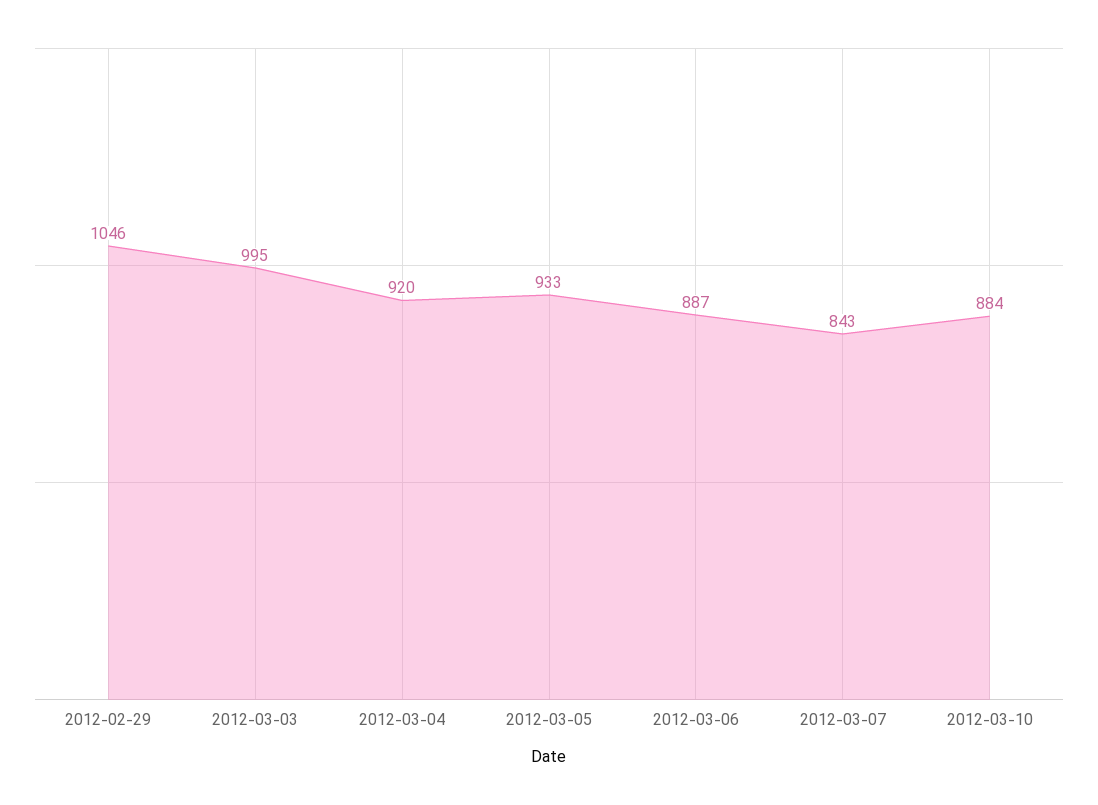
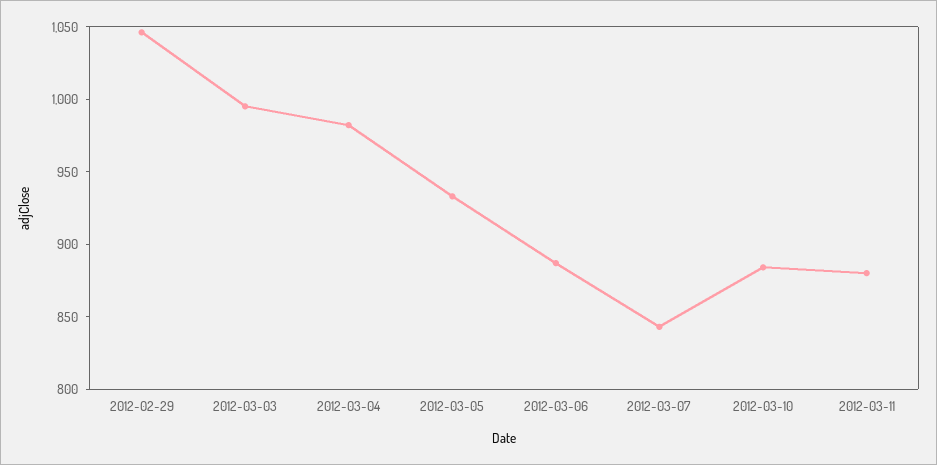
2012-03-04: 920 -> 980
2012-03-11: none -> 880

